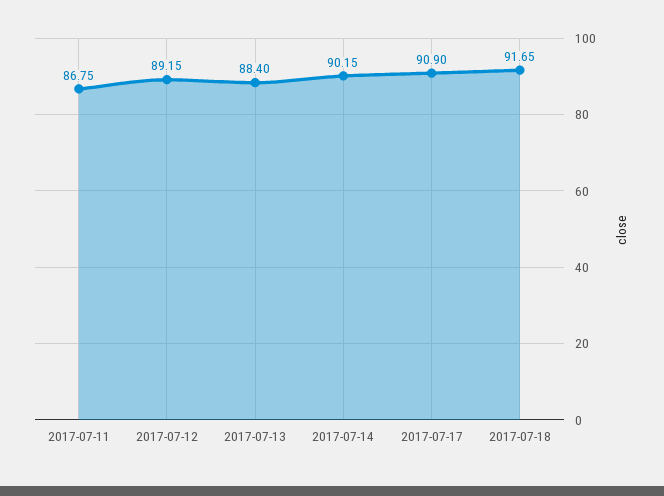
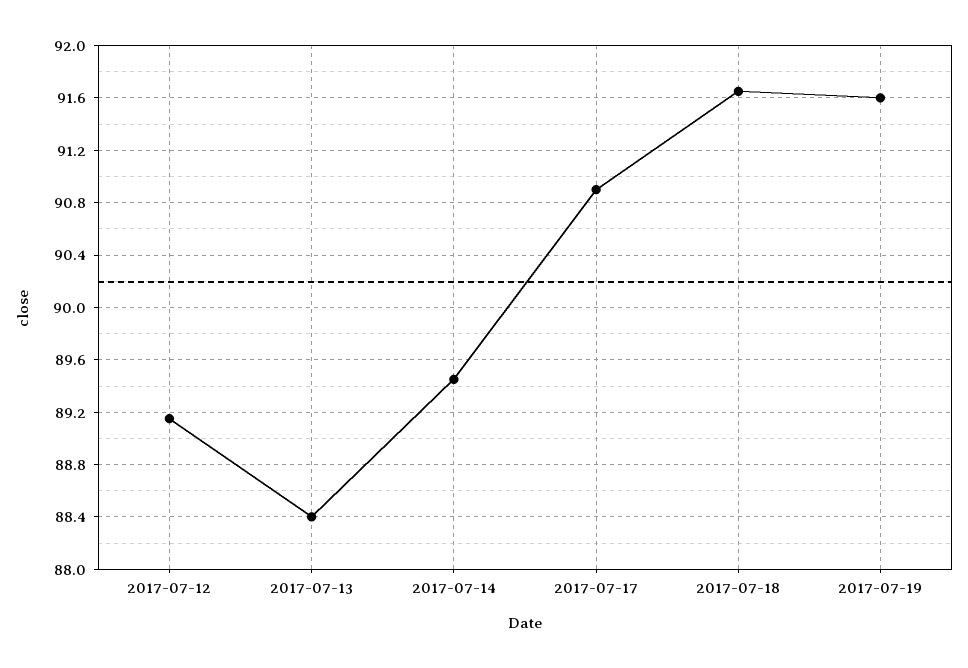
2017-07-11: 86.75 -> none
2017-07-14: 90.15 -> 89.45
2017-07-19: none -> 91.6

